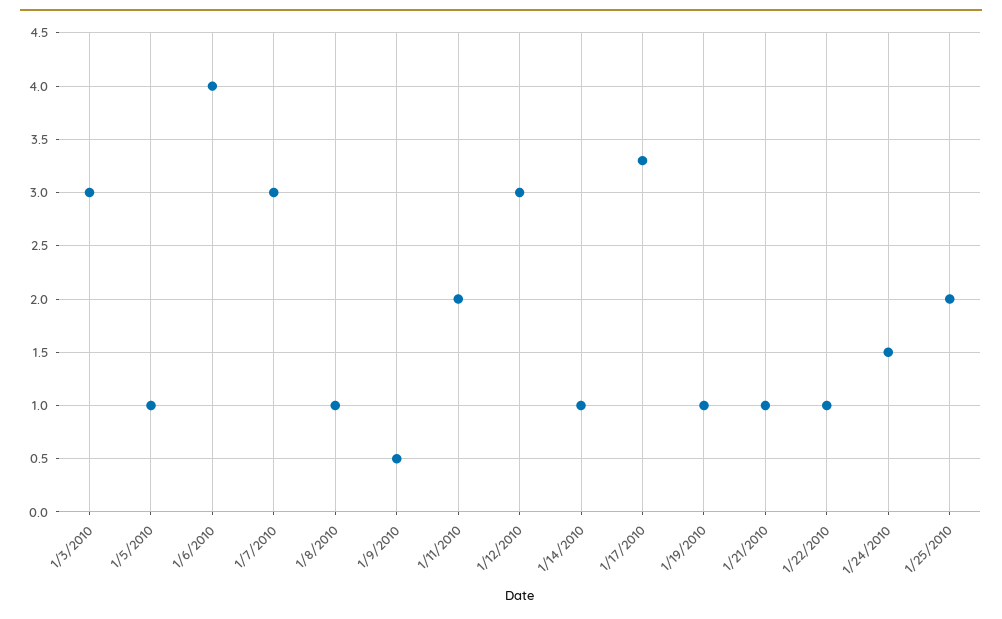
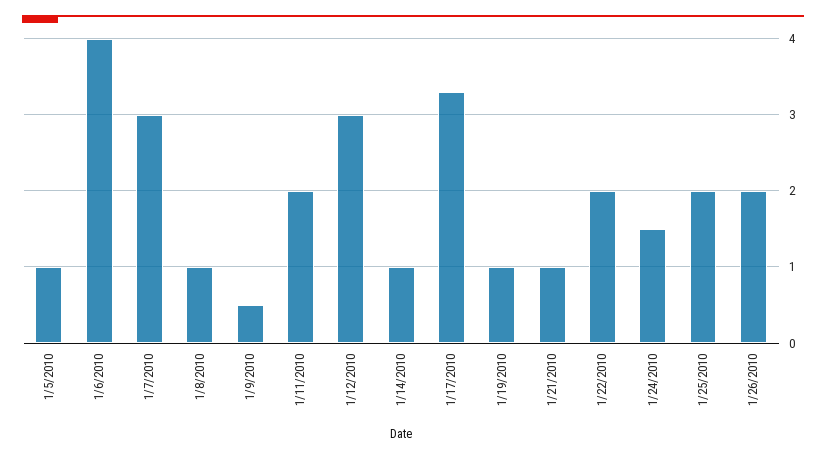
1/3/2010: 3 -> none
1/22/2010: 1 -> 2
1/26/2010: none -> 2

